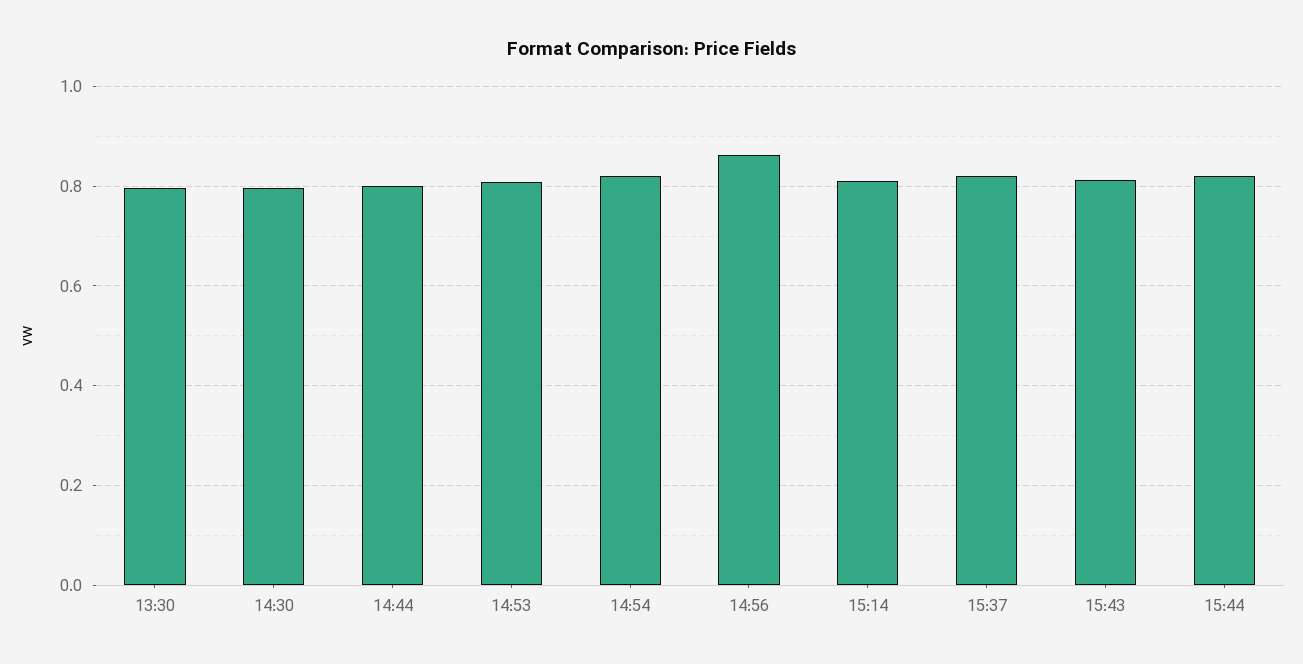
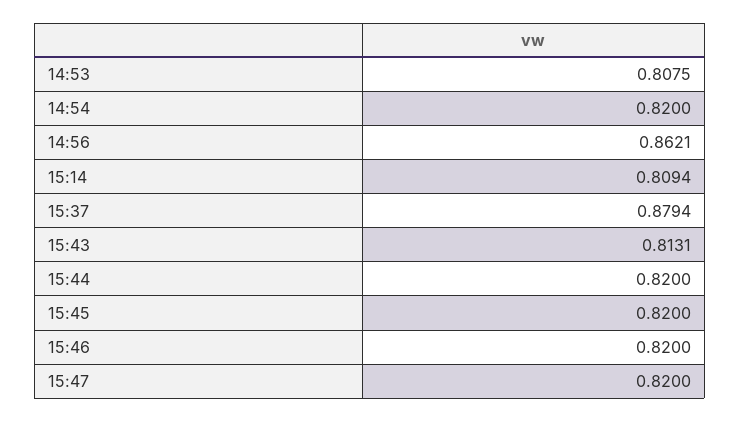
13:30: 0.8 -> none
14:30: 0.8 -> none
14:44: 0.8 -> none
15:37: 0.82 -> 0.8794
15:45: none -> 0.82
15:46: none -> 0.82
15:47: none -> 0.82

